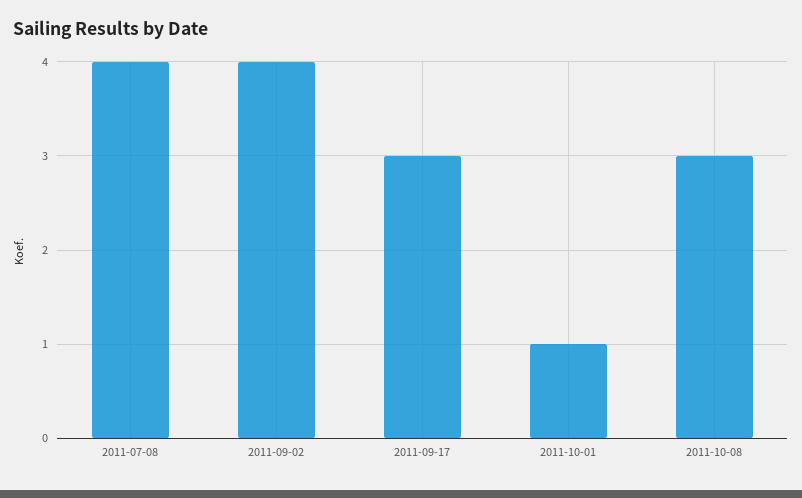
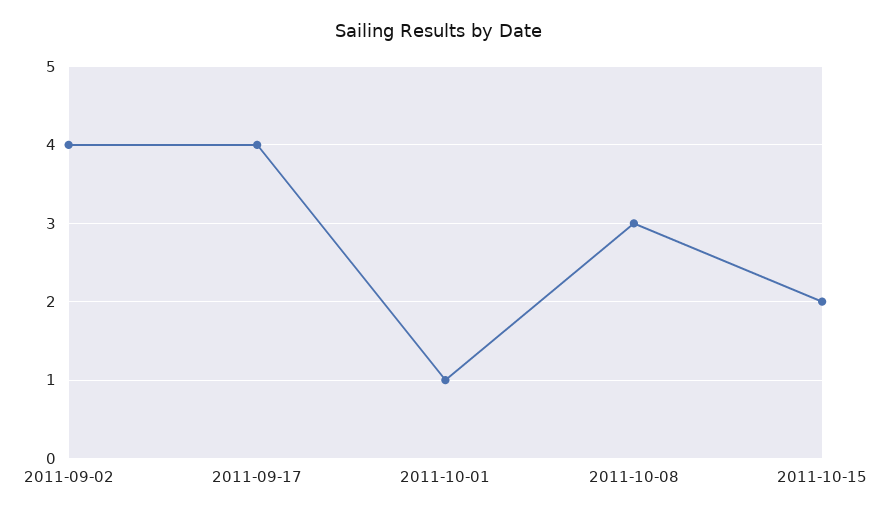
2011-07-08: 4 -> none
2011-09-17: 3 -> 4
2011-10-15: none -> 2

